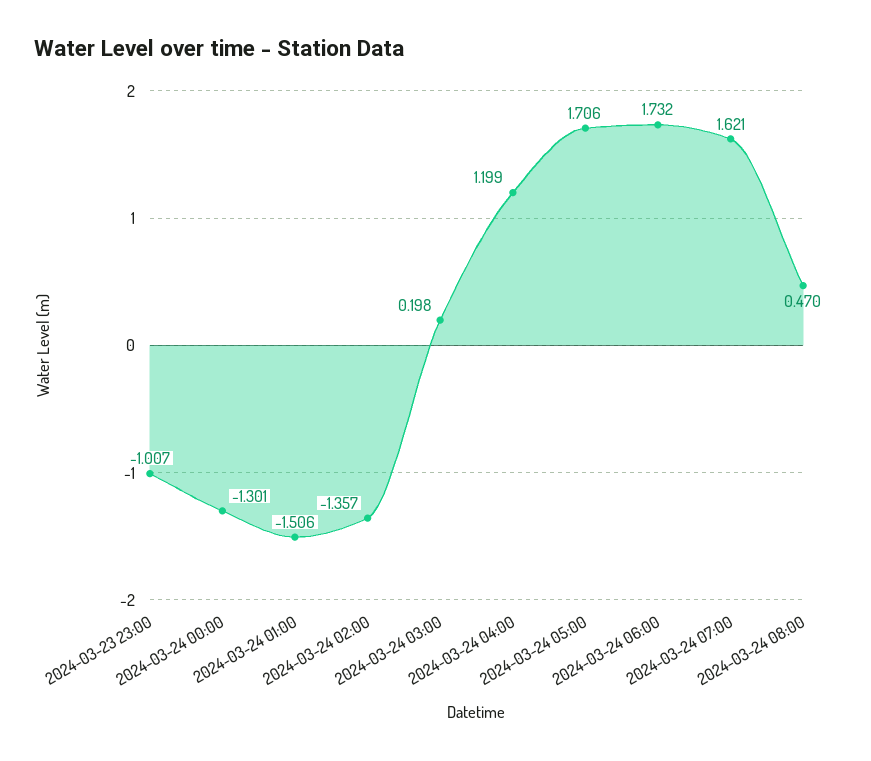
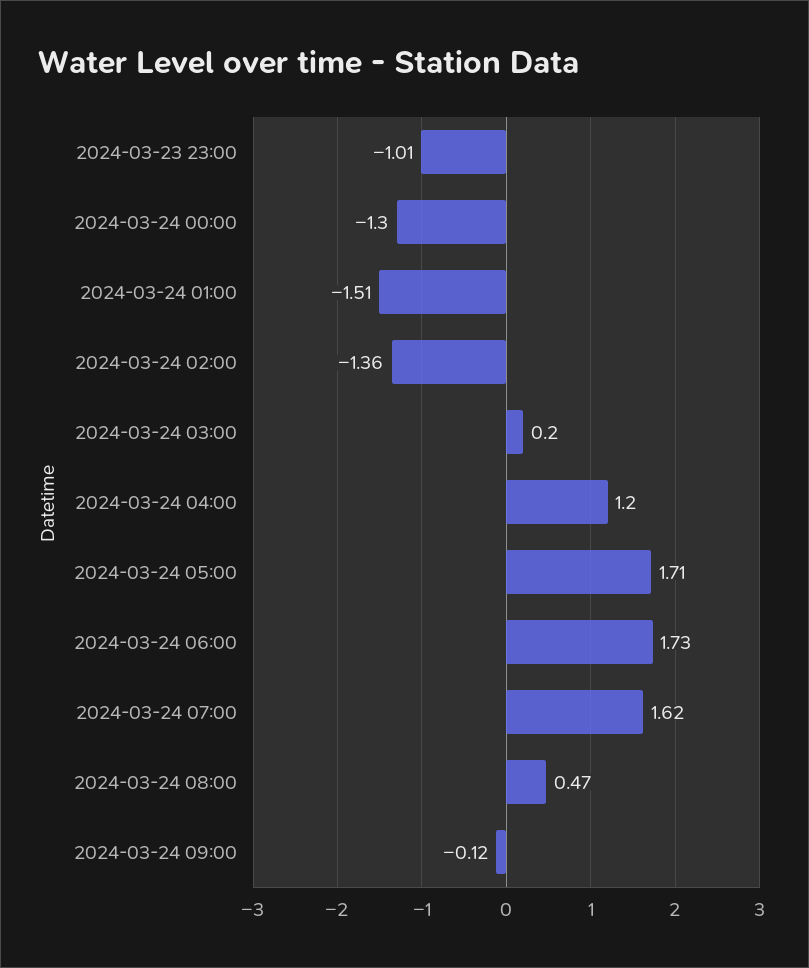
2024-03-24 09:00: none -> -0.12

